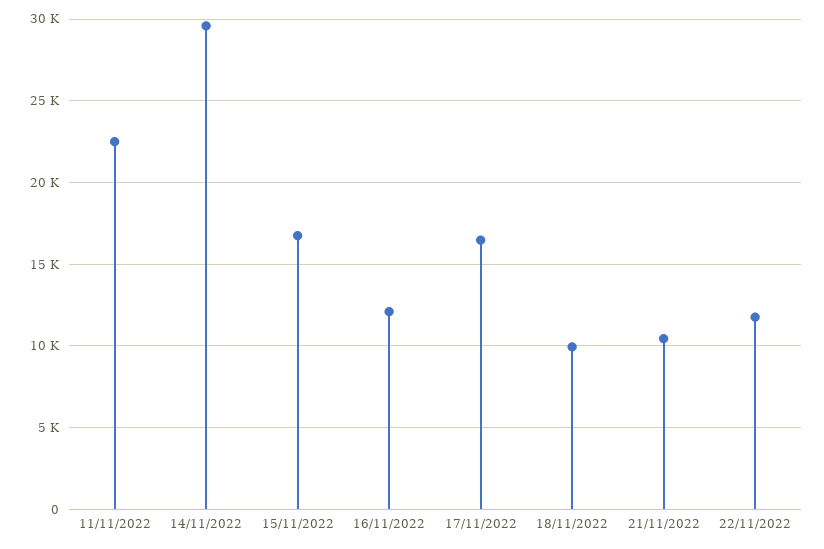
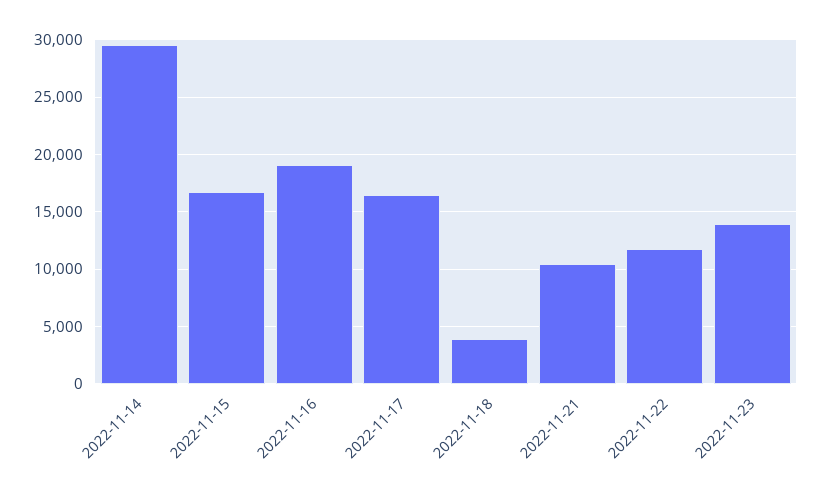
11/11/2022: 22500 -> none
16/11/2022: 12000 -> 19000
18/11/2022: 10000 -> 4000
2022-11-23: none -> 14000

